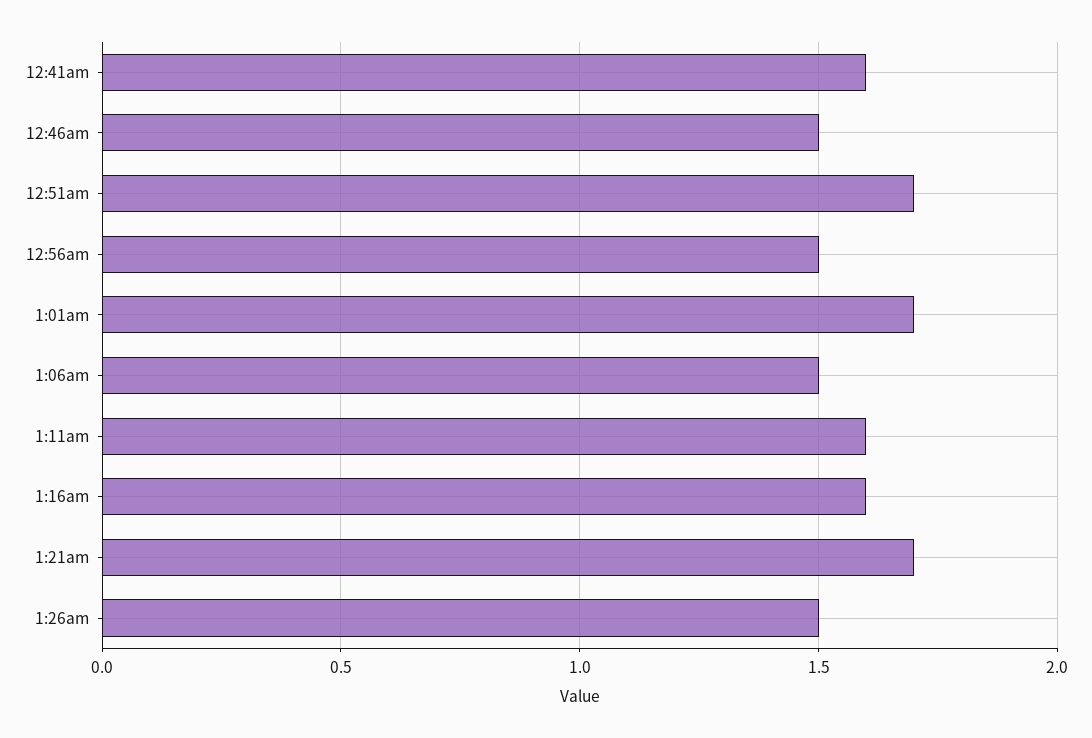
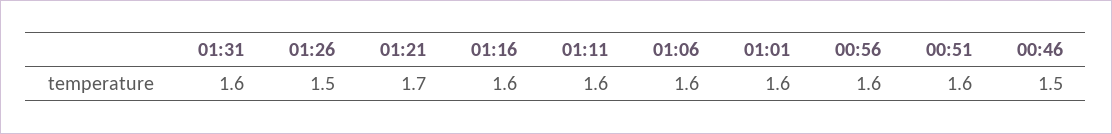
12:41am: 1.6 -> none
12:51am: 1.7 -> 1.6
12:56am: 1.5 -> 1.6
1:01am: 1.7 -> 1.6
1:06am: 1.5 -> 1.6
01:31: none -> 1.6

